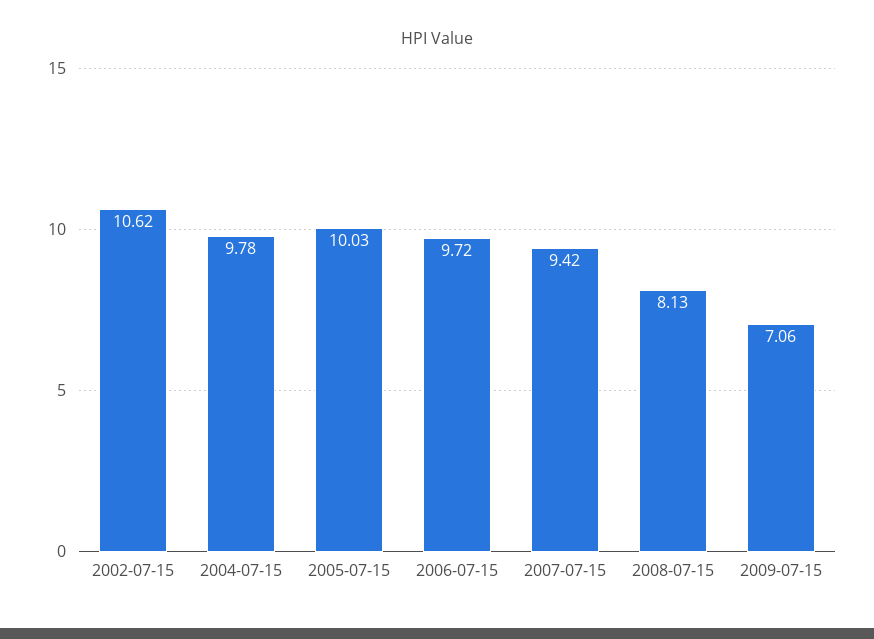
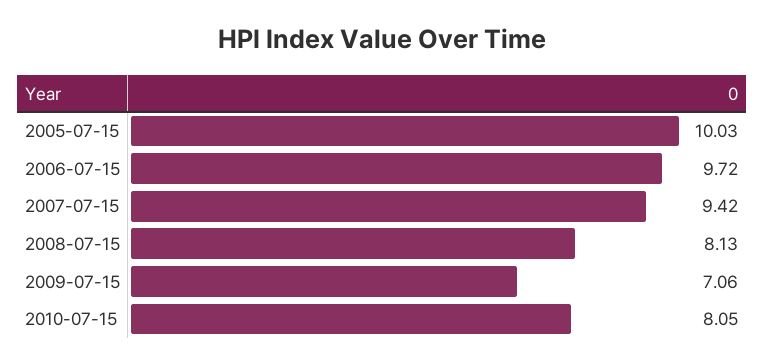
2002-07-15: 10.62 -> none
2004-07-15: 9.78 -> none
2010-07-15: none -> 8.05

